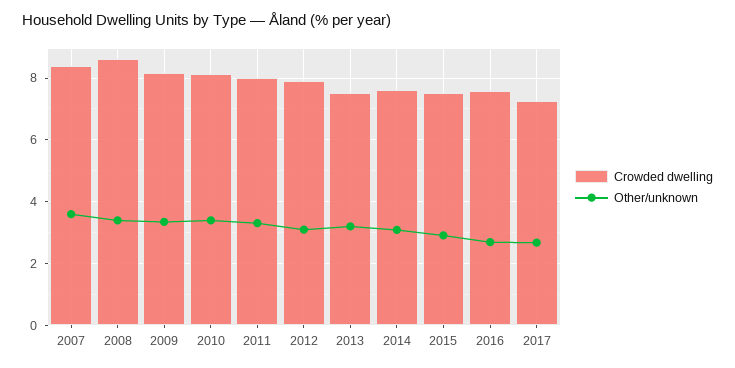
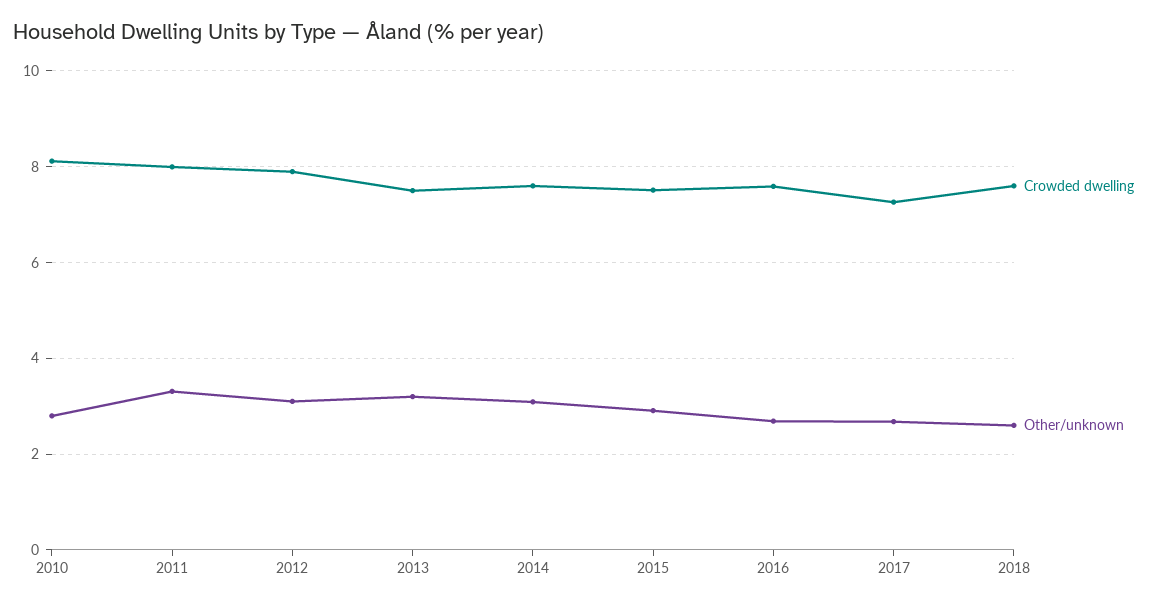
Crowded dwelling, 2007: 8.4 -> none
Other/unknown, 2007: 3.6 -> none
Crowded dwelling, 2008: 8.6 -> none
Other/unknown, 2008: 3.4 -> none
Crowded dwelling, 2009: 8.2 -> none
Other/unknown, 2009: 3.4 -> none
Other/unknown, 2010: 3.4 -> 2.8
Crowded dwelling, 2018: none -> 7.6
Other/unknown, 2018: none -> 2.6

